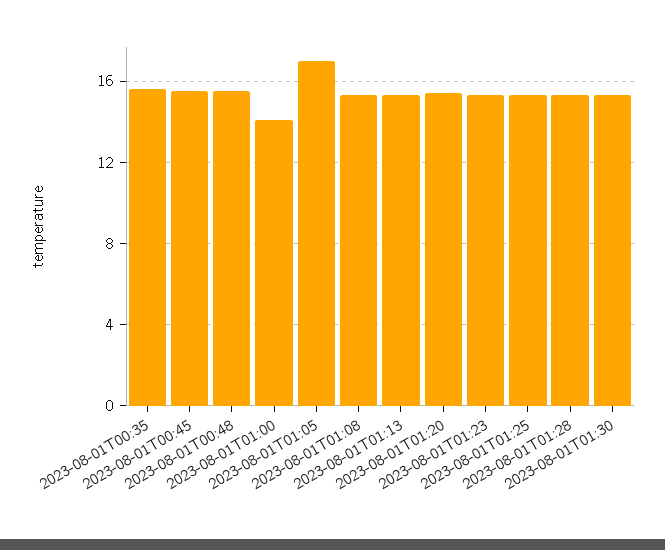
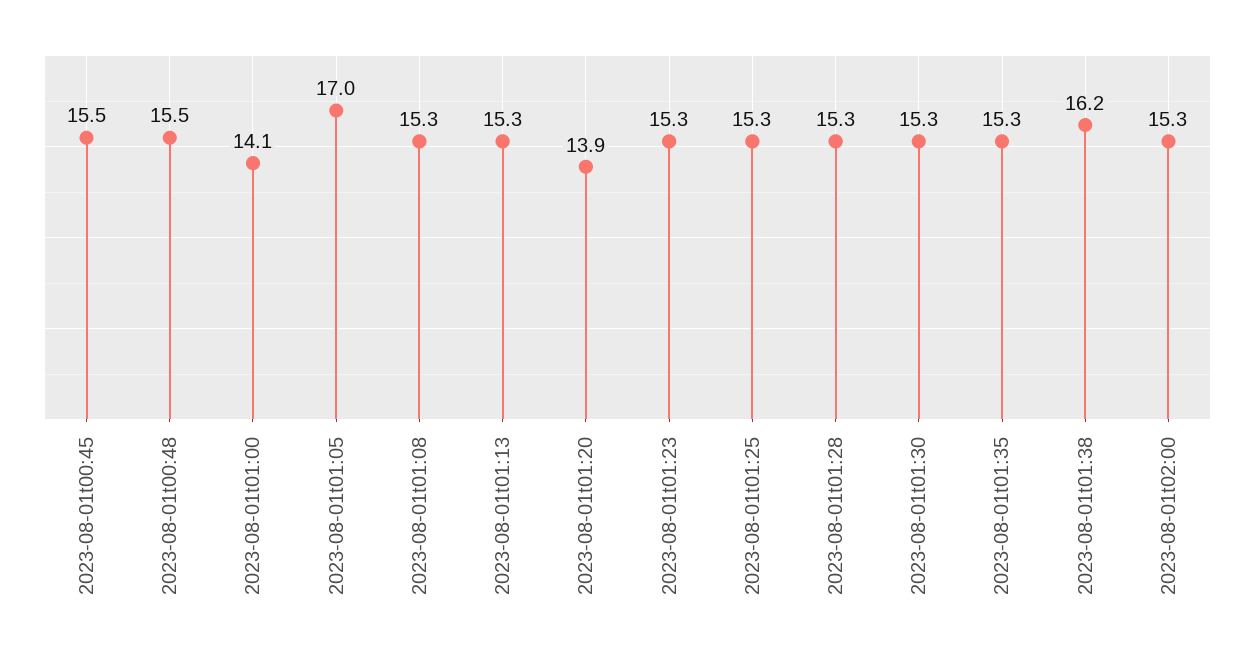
2023-08-01T00:35: 15.5 -> none
2023-08-01T01:20: 15.5 -> 13.9
2023-08-01t01:35: none -> 15.3
2023-08-01t01:38: none -> 16.2
2023-08-01t02:00: none -> 15.3

